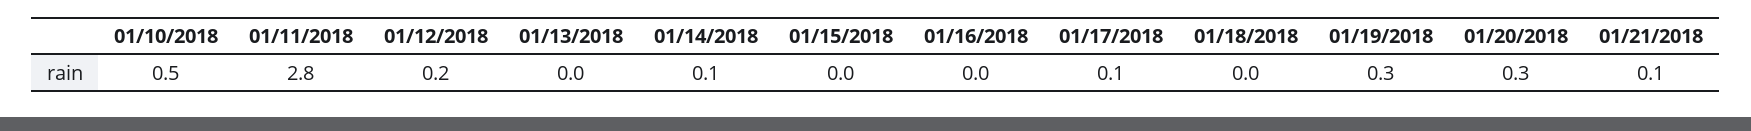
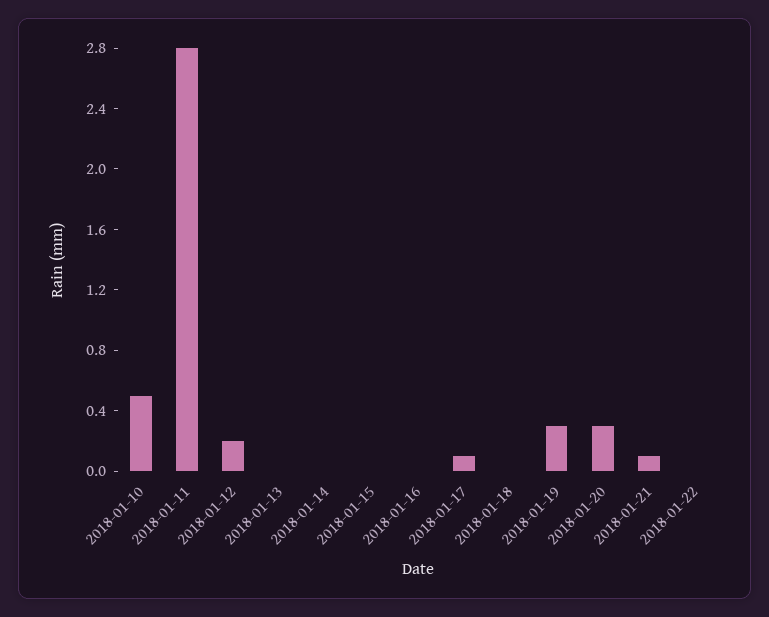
01/14/2018: 0.1 -> 0
2018-01-22: none -> 0

